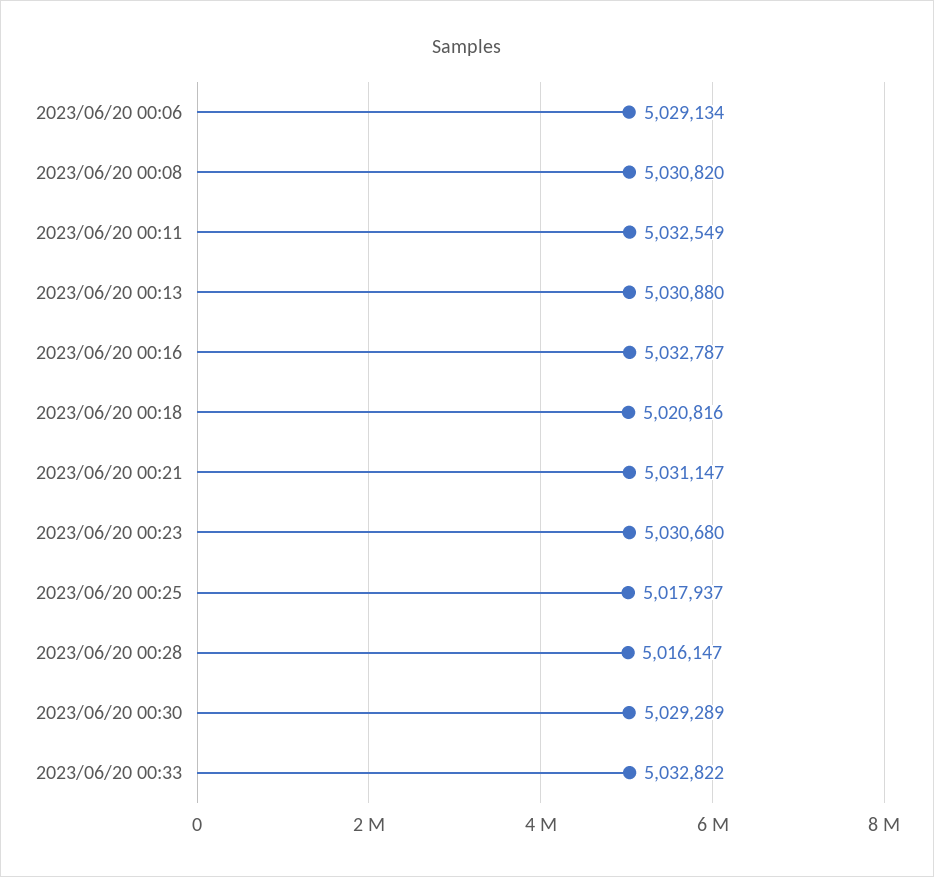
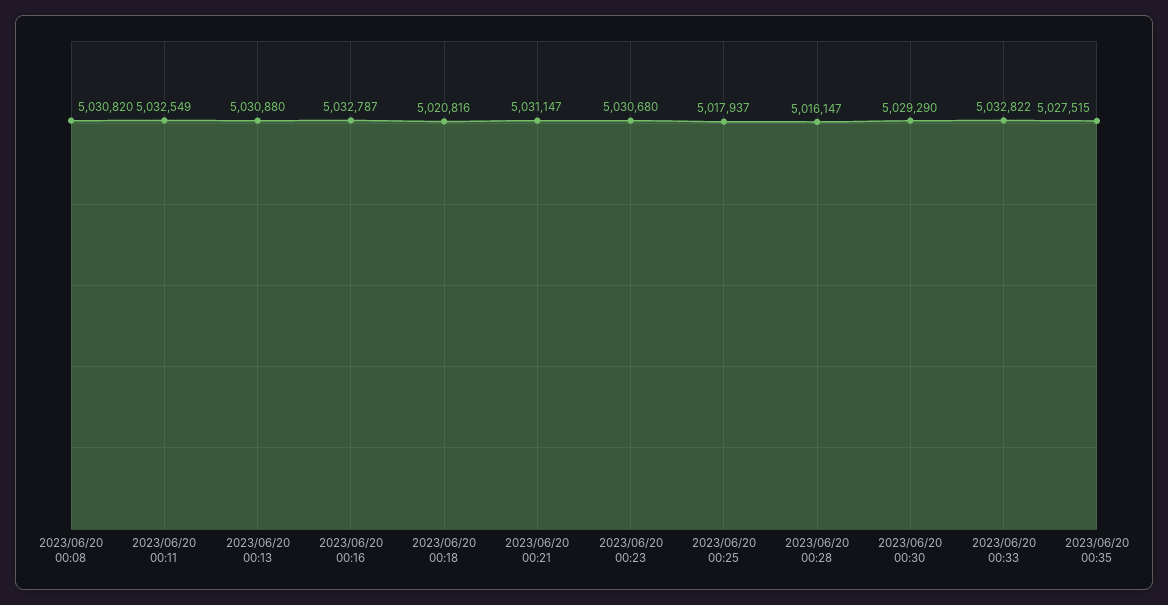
2023/06/20 00:06: 5029134 -> none
2023/06/20 00:30: 5029289 -> 5029290
2023/06/20 00:35: none -> 5027515

